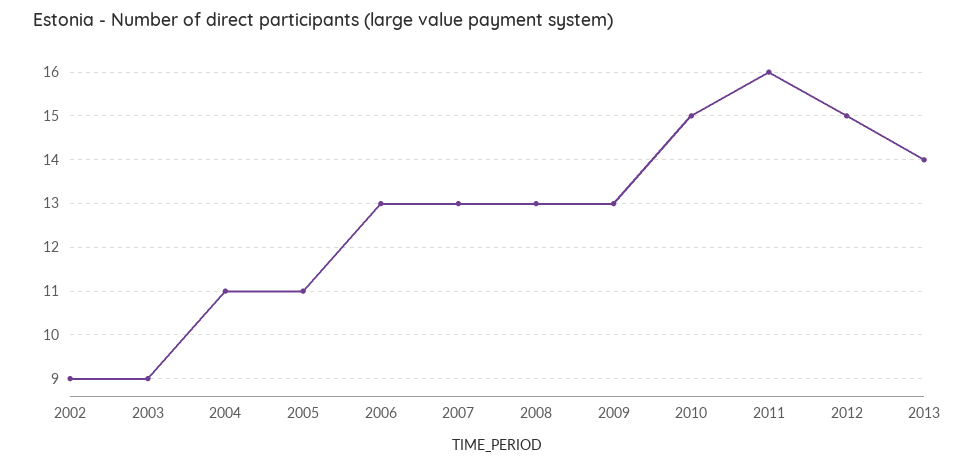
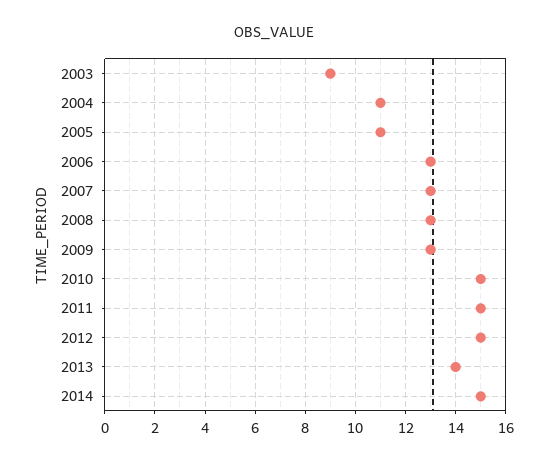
2002: 9 -> none
2011: 16 -> 15
2014: none -> 15

